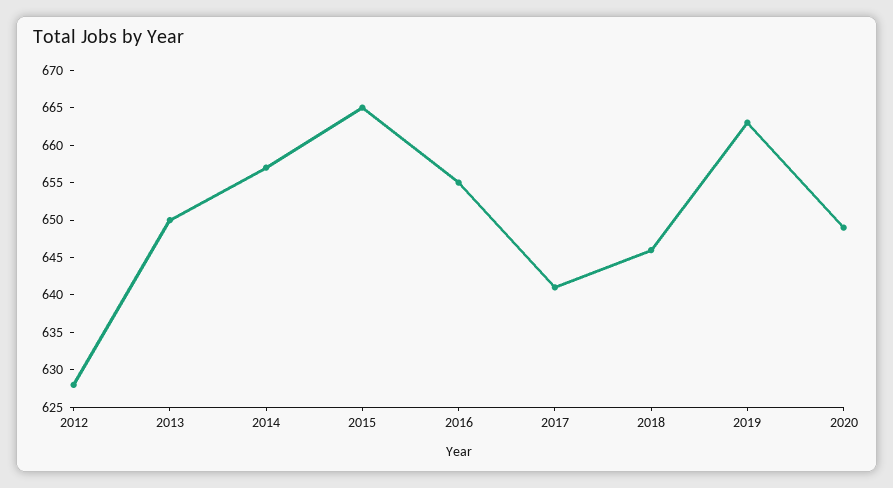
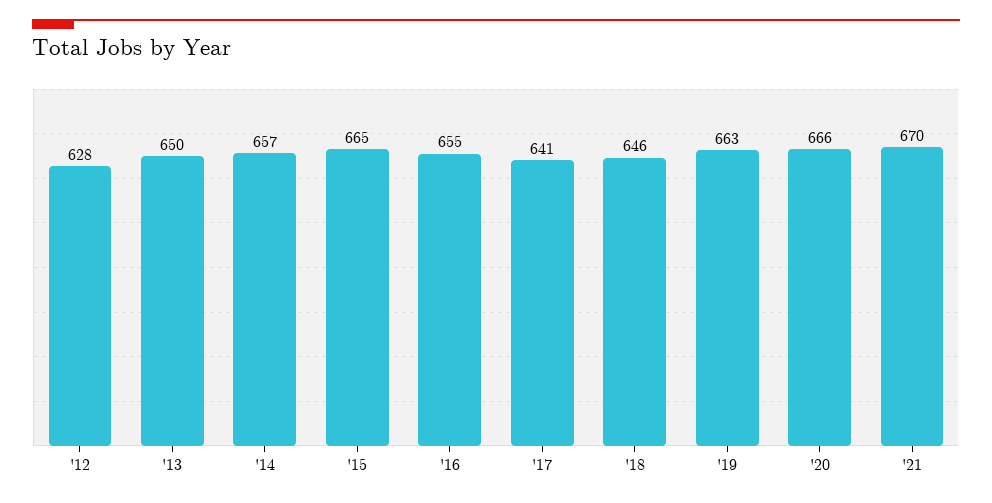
2020: 650 -> 666
'21: none -> 670

